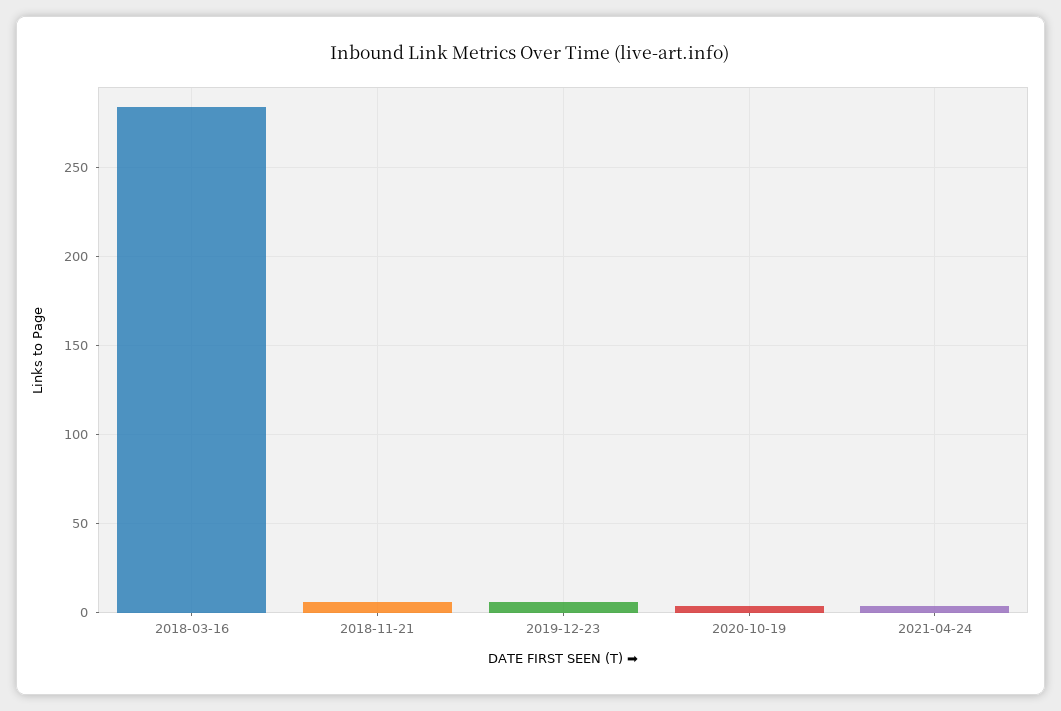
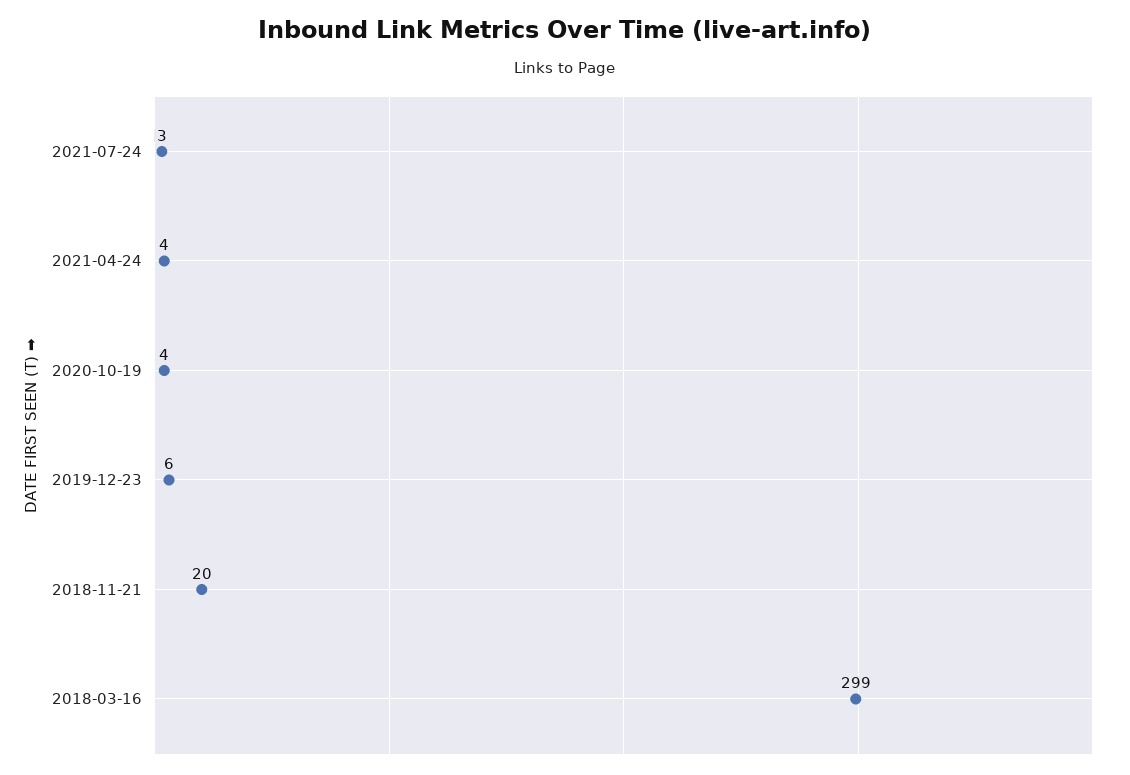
2018-03-16: 285 -> 299
2018-11-21: 5 -> 20
2021-07-24: none -> 3

